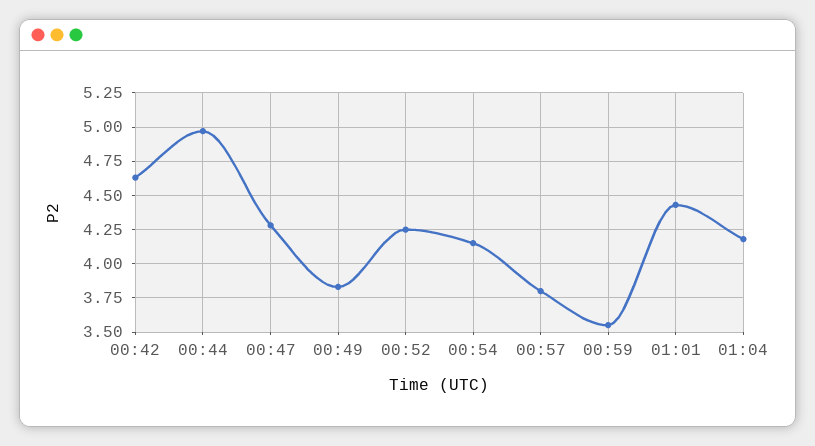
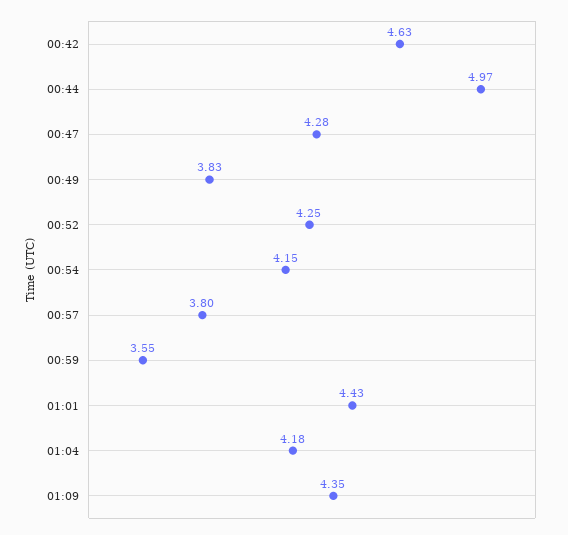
01:09: none -> 4.35

